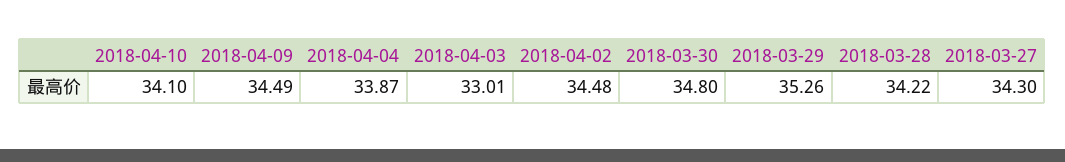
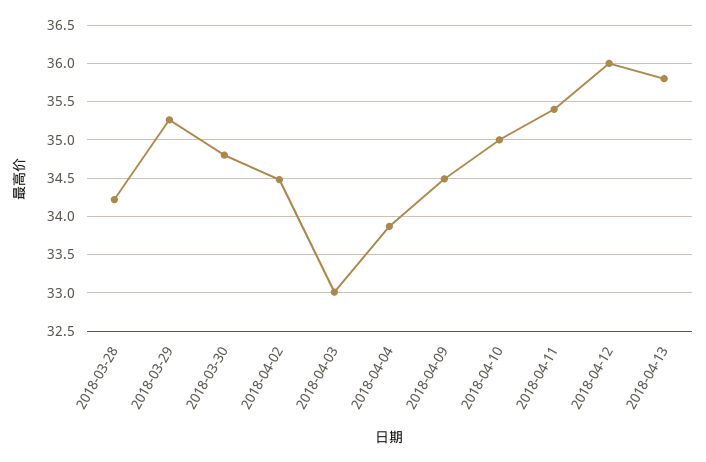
2018-04-10: 34.1 -> 35
2018-03-27: 34.3 -> none
2018-04-11: none -> 35.4
2018-04-12: none -> 36
2018-04-13: none -> 35.8

